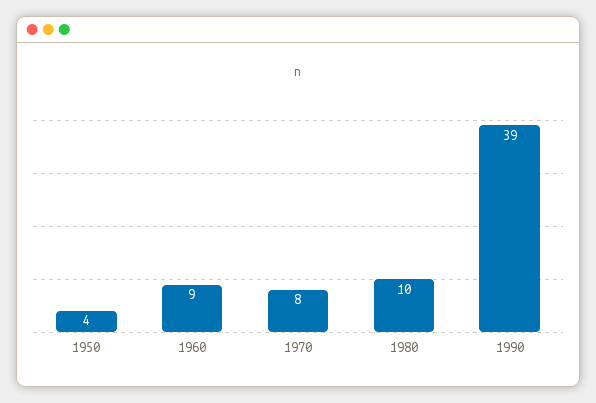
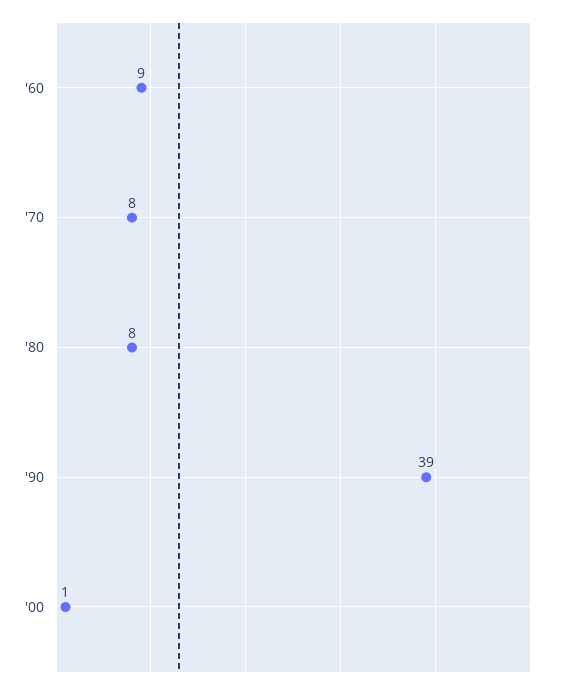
1950: 4 -> none
1980: 10 -> 8
'00: none -> 1

